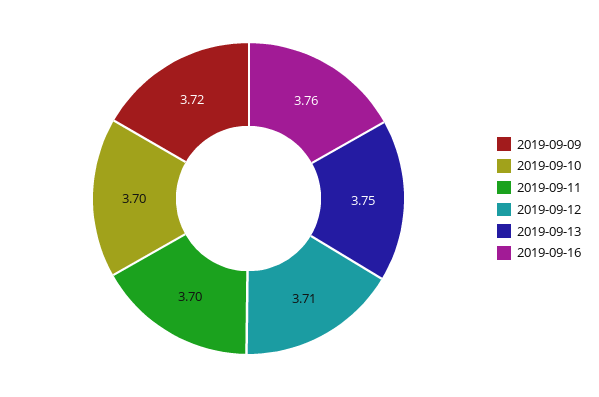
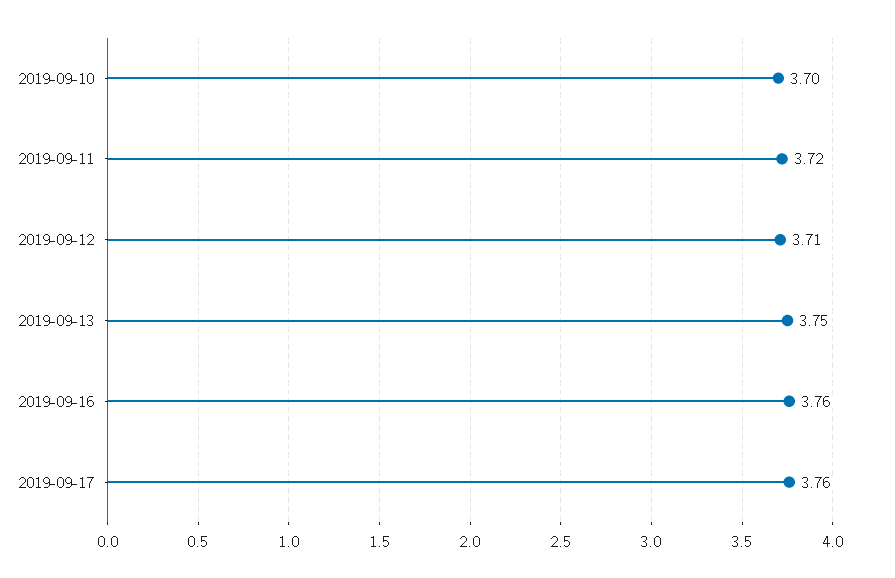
2019-09-09: 3.72 -> none
2019-09-11: 3.7 -> 3.72
2019-09-17: none -> 3.76

